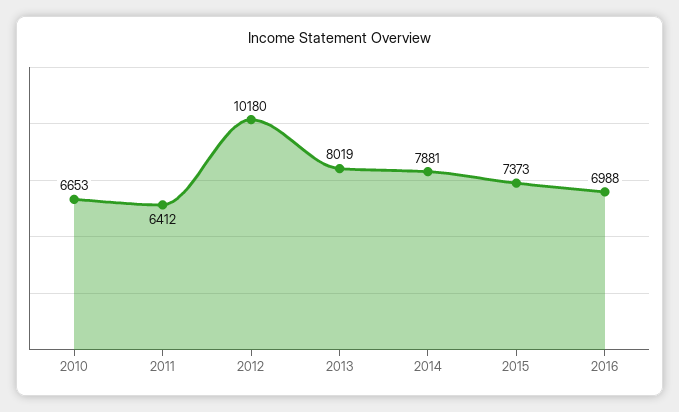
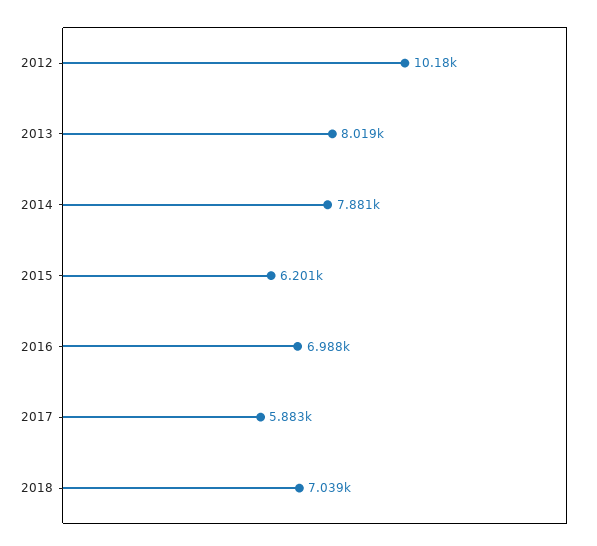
2010: 6653 -> none
2011: 6412 -> none
2015: 7373 -> 6201
2017: none -> 5883
2018: none -> 7039

